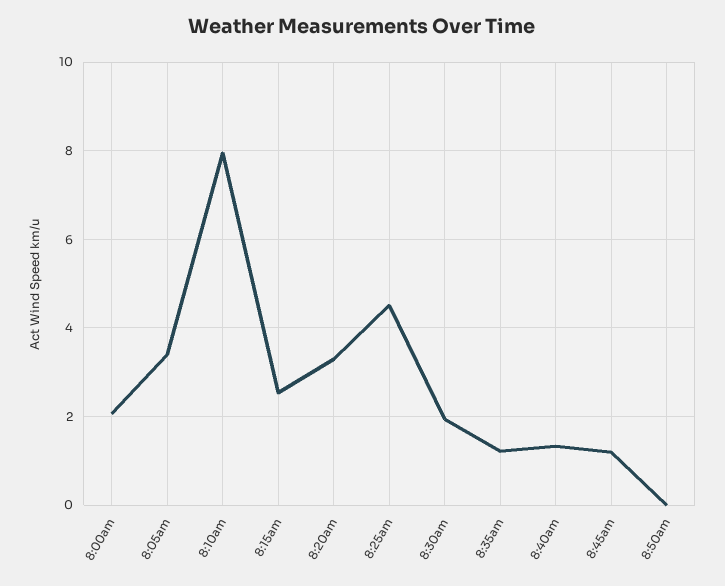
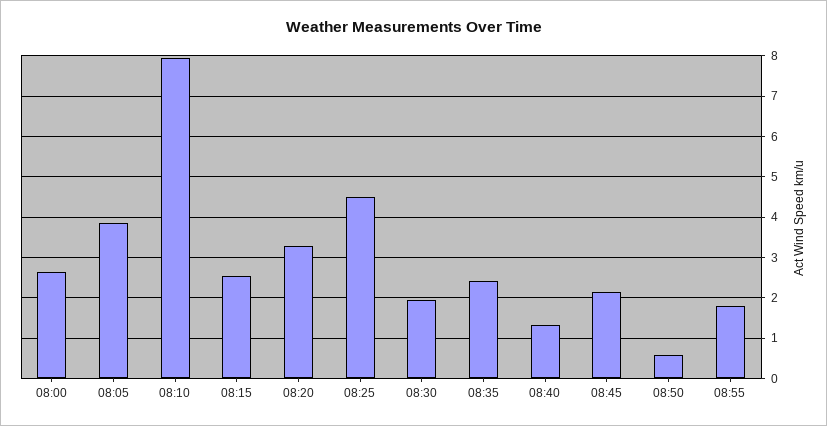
8:00am: 2 -> 2.6
8:05am: 3.4 -> 3.8
8:35am: 1.2 -> 2.4
8:45am: 1.2 -> 2.2
8:50am: 0 -> 0.6
08:55: none -> 1.8

